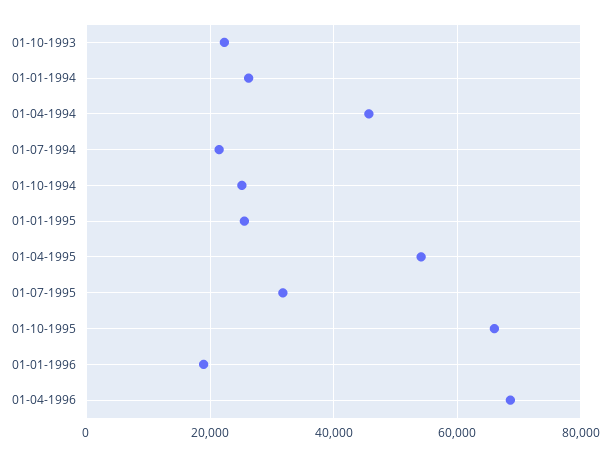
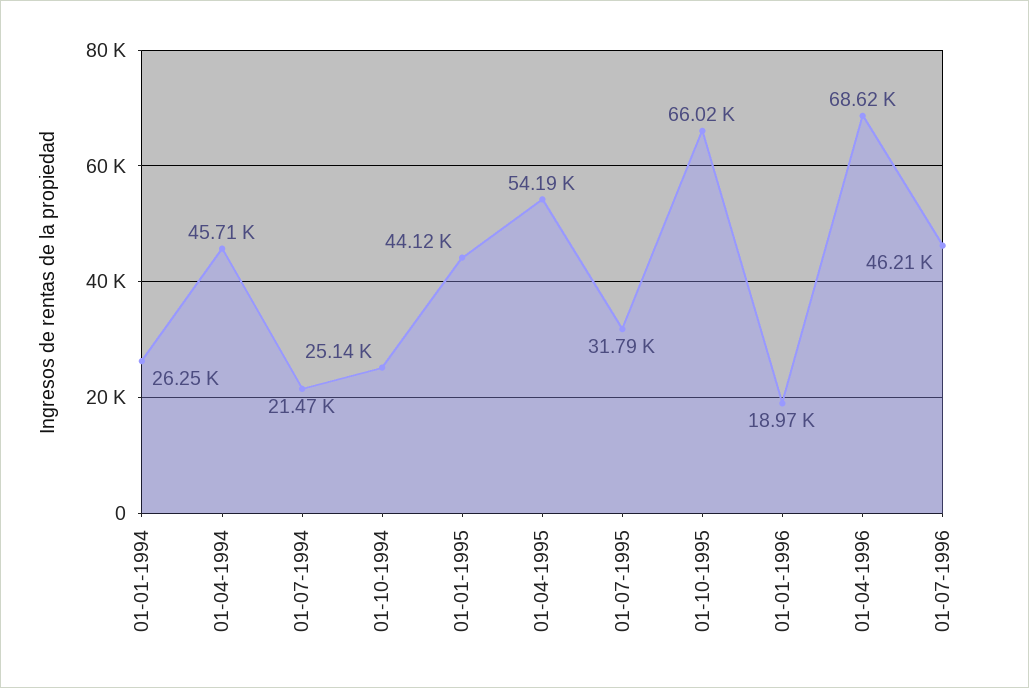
01-10-1993: 22000 -> none
01-01-1995: 26000 -> 44120
01-07-1996: none -> 46210

